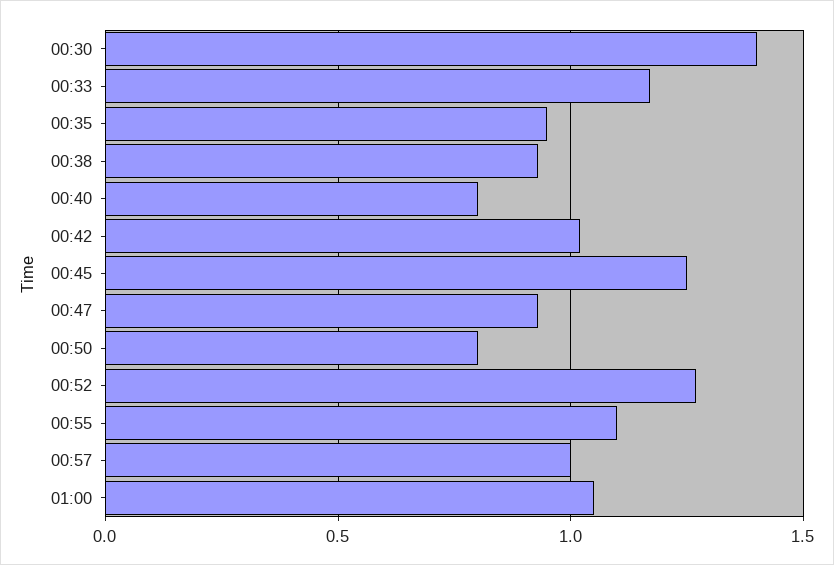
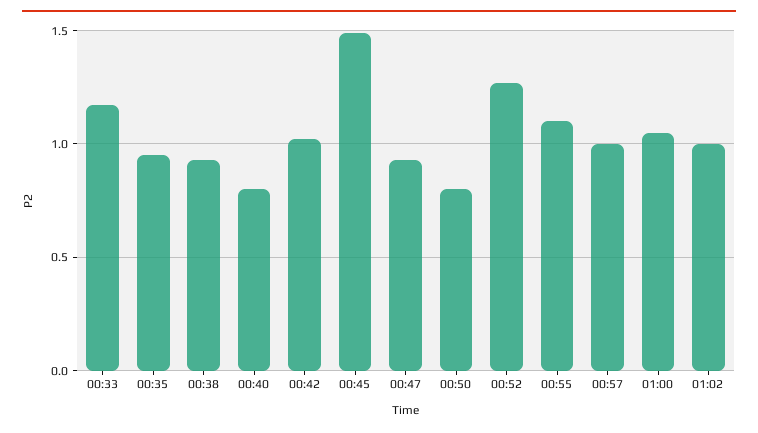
00:30: 1.4 -> none
00:45: 1.25 -> 1.5
01:02: none -> 1

